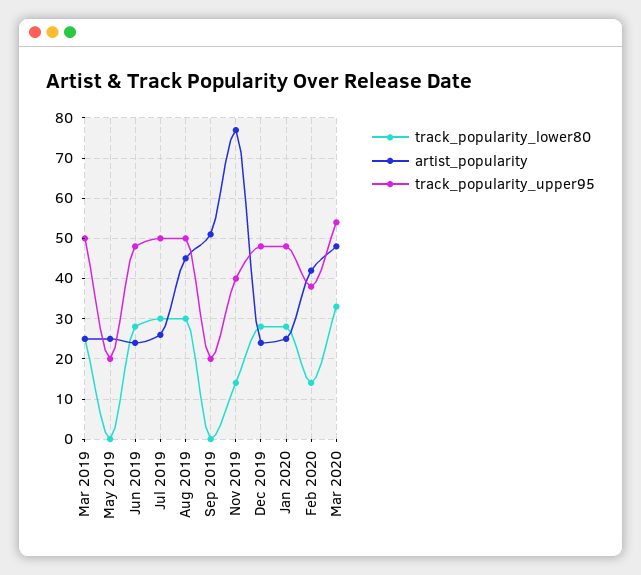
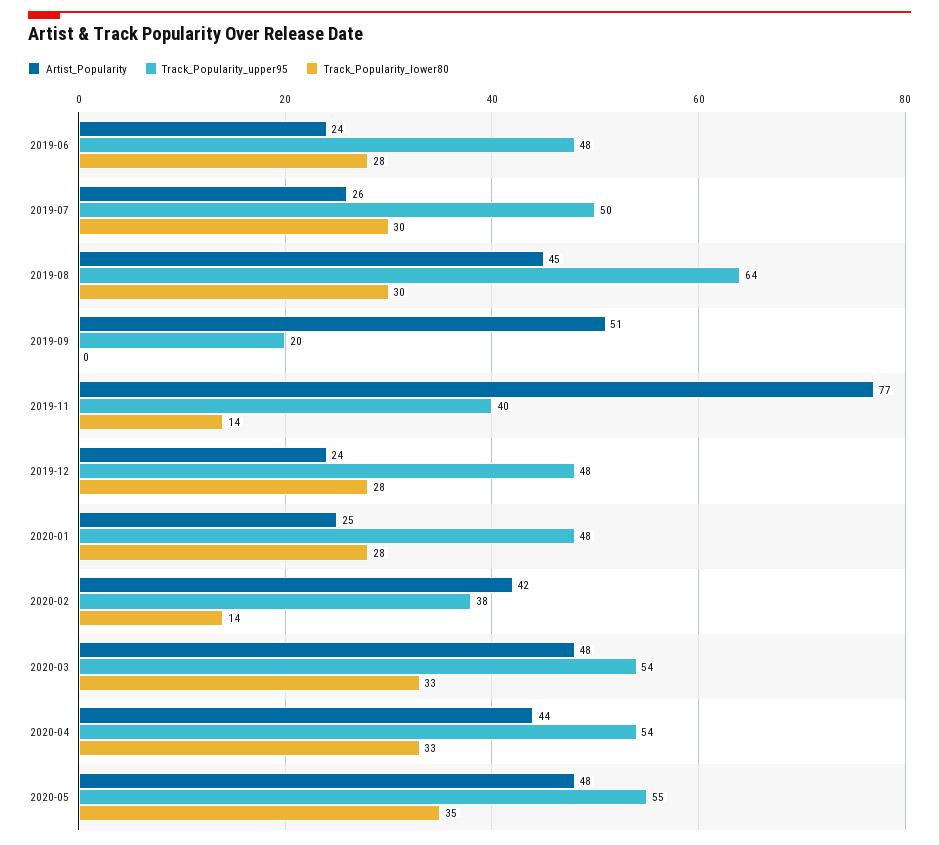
track_popularity_lower80, Mar 2019: 25 -> none
artist_popularity, Mar 2019: 25 -> none
track_popularity_upper95, Mar 2019: 50 -> none
track_popularity_lower80, May 2019: 0 -> none
artist_popularity, May 2019: 25 -> none
track_popularity_upper95, May 2019: 20 -> none
track_popularity_upper95, Aug 2019: 50 -> 64
artist_popularity, 2020-04: none -> 44
track_popularity_upper95, 2020-04: none -> 54
track_popularity_lower80, 2020-04: none -> 33
artist_popularity, 2020-05: none -> 48
track_popularity_upper95, 2020-05: none -> 55
track_popularity_lower80, 2020-05: none -> 35

